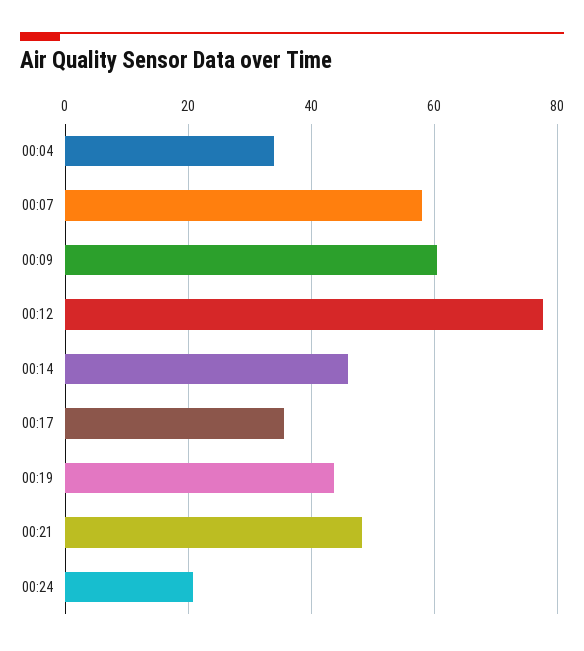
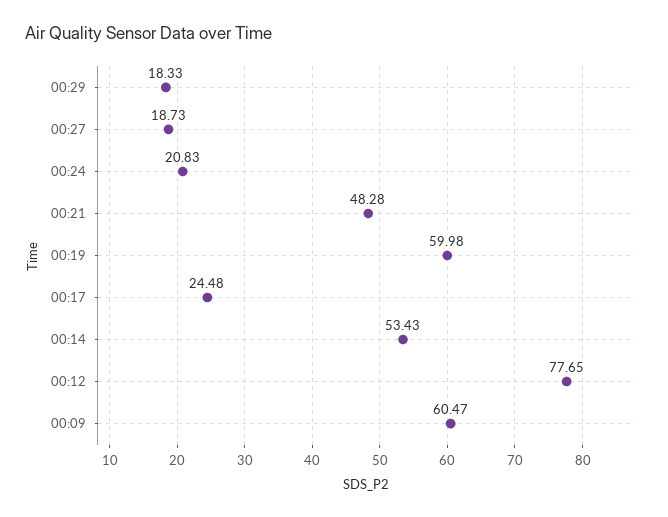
00:04: 34 -> none
00:07: 58 -> none
00:14: 46 -> 53.43
00:17: 36 -> 24.48
00:19: 44 -> 59.98
00:29: none -> 18.33
00:27: none -> 18.73

